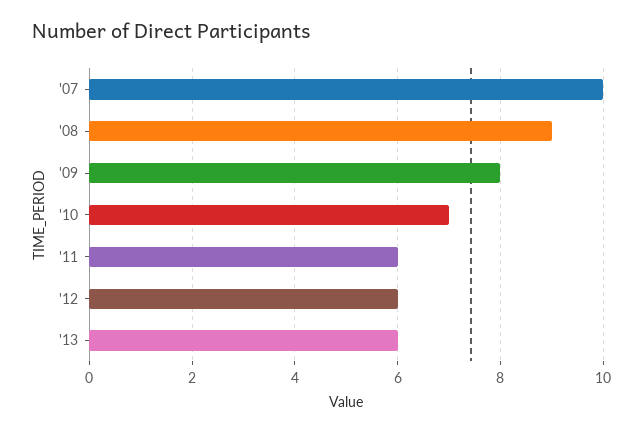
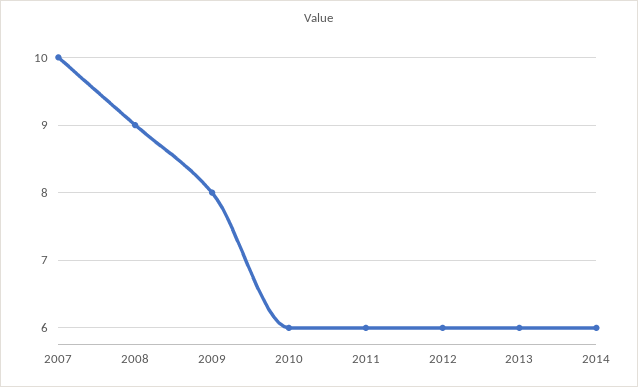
'10: 7 -> 6
2014: none -> 6

